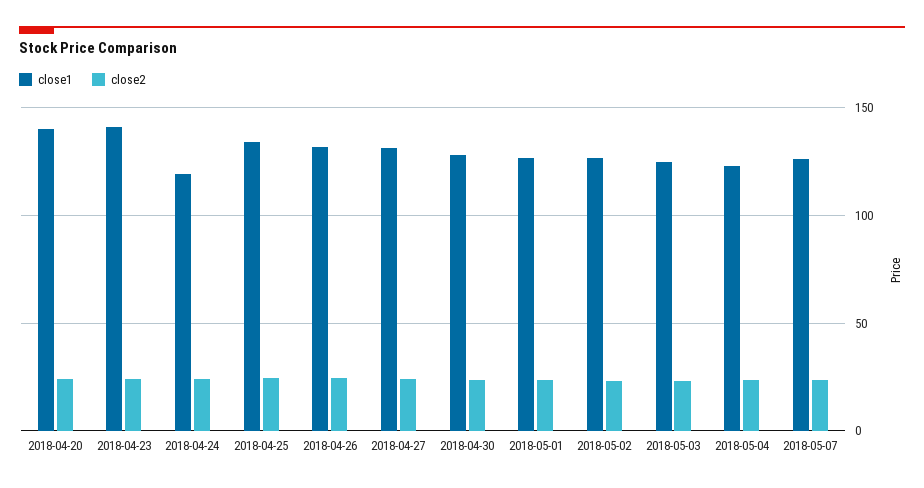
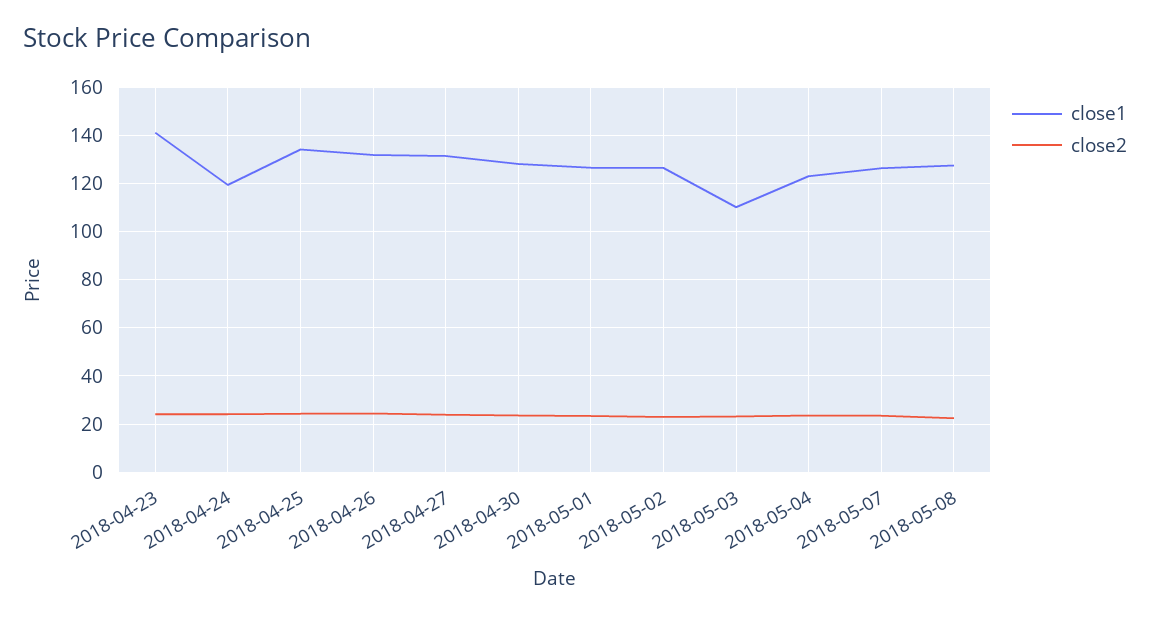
close1, 2018-04-20: 140 -> none
close2, 2018-04-20: 25 -> none
close1, 2018-05-03: 125 -> 110
close1, 2018-05-08: none -> 127.5
close2, 2018-05-08: none -> 22.5

